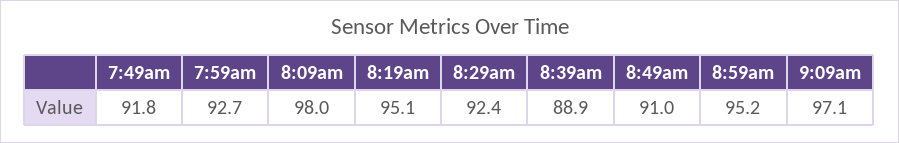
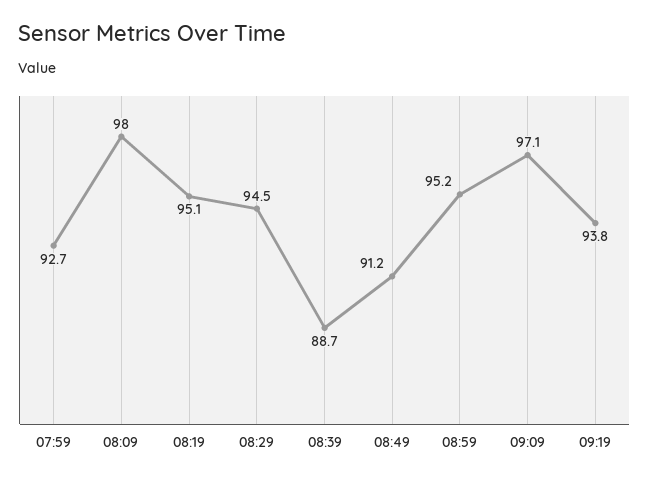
7:49am: 91.8 -> none
8:29am: 92.4 -> 94.5
8:39am: 88.9 -> 88.7
8:49am: 91 -> 91.2
09:19: none -> 93.8

